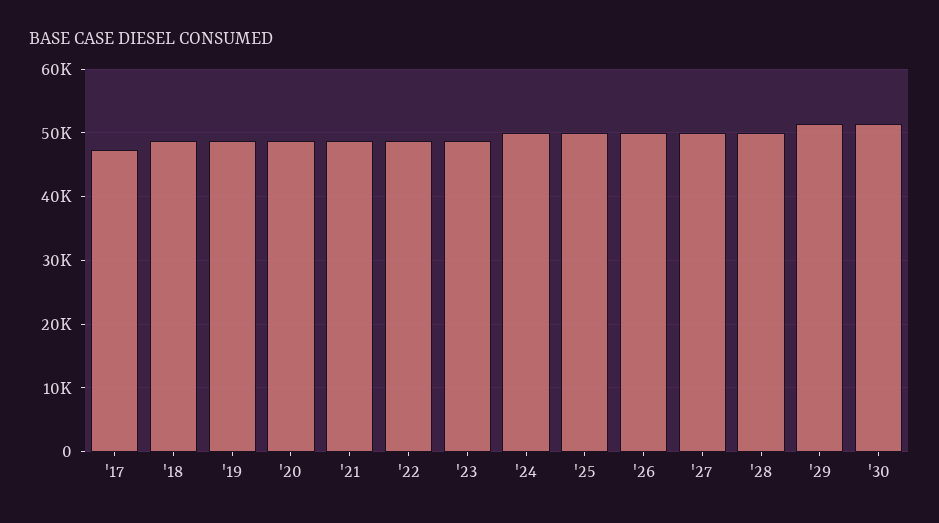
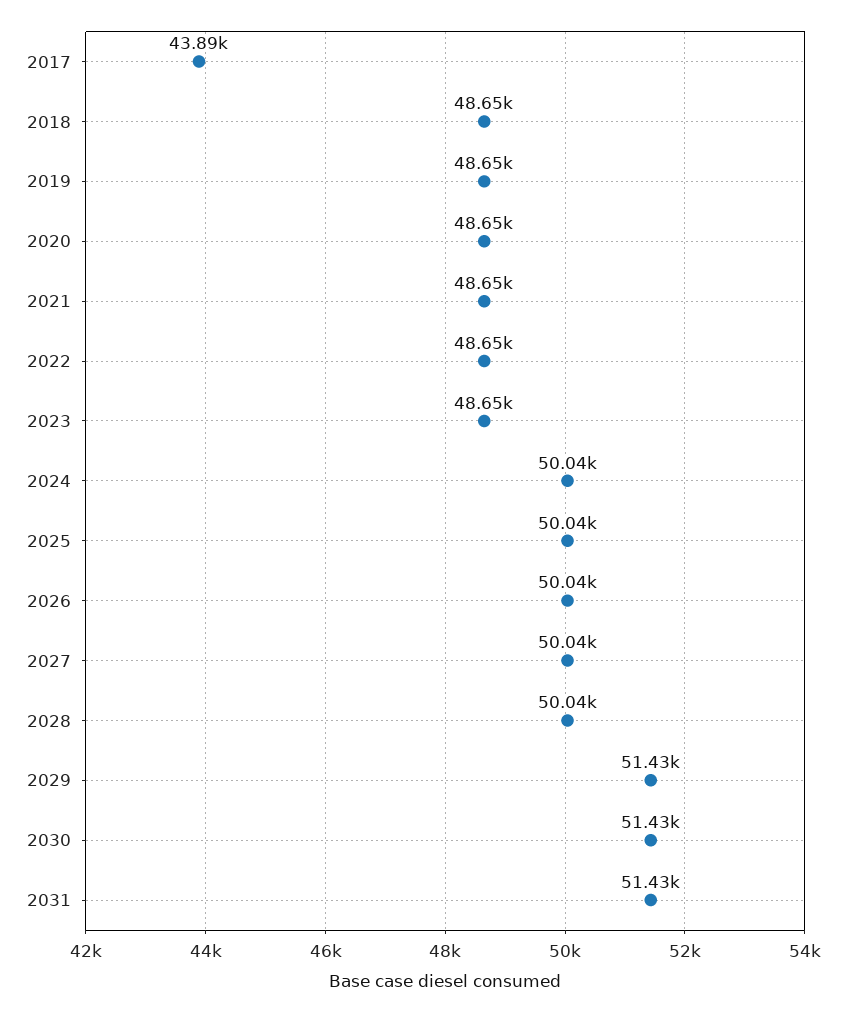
'17: 47000 -> 43890
2031: none -> 51430

